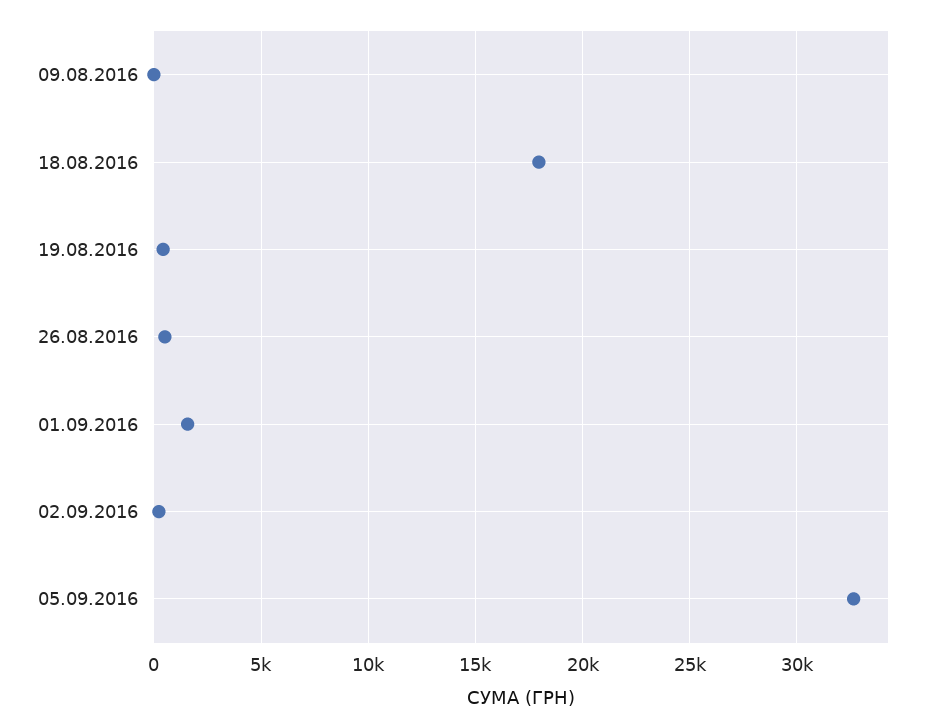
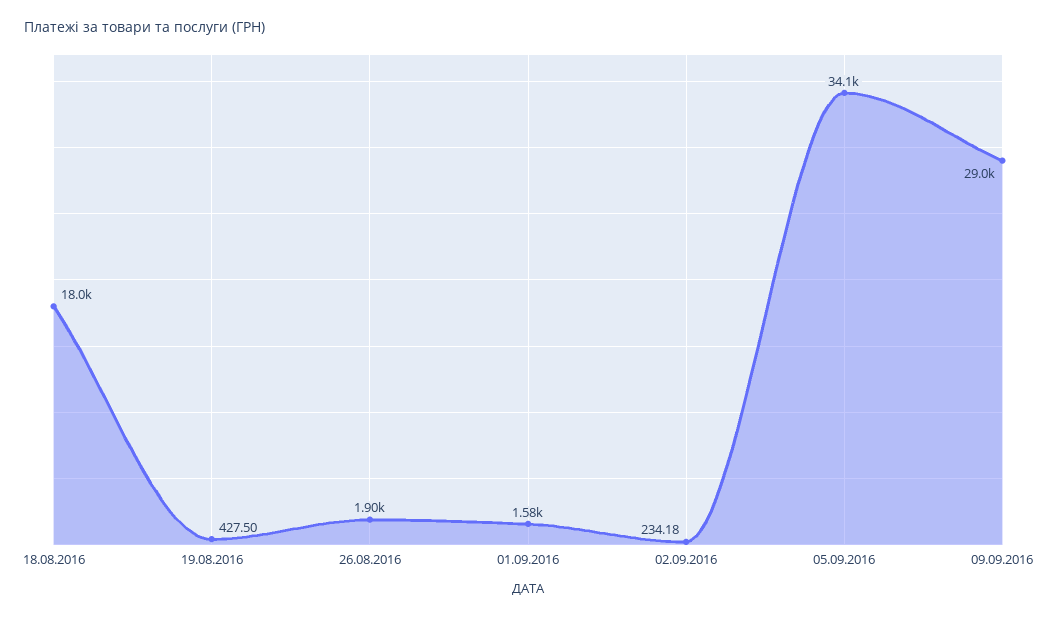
09.08.2016: 0 -> none
26.08.2016: 500 -> 1900
05.09.2016: 32500 -> 34100
09.09.2016: none -> 29000

